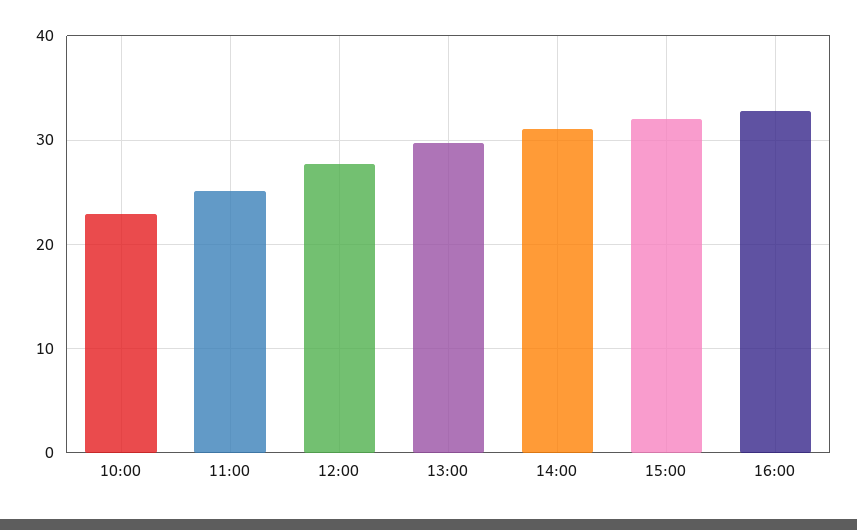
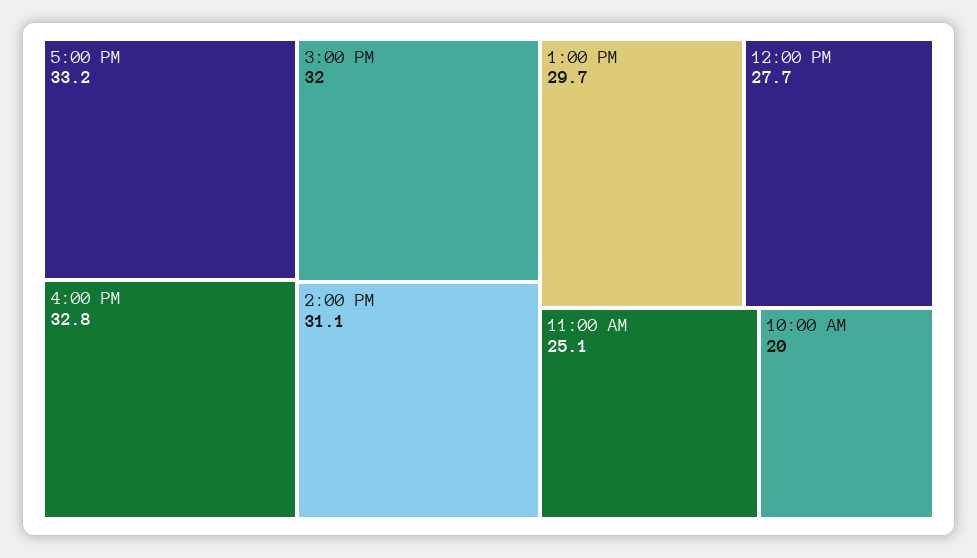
10:00: 23 -> 20
5:00 PM: none -> 33.2

